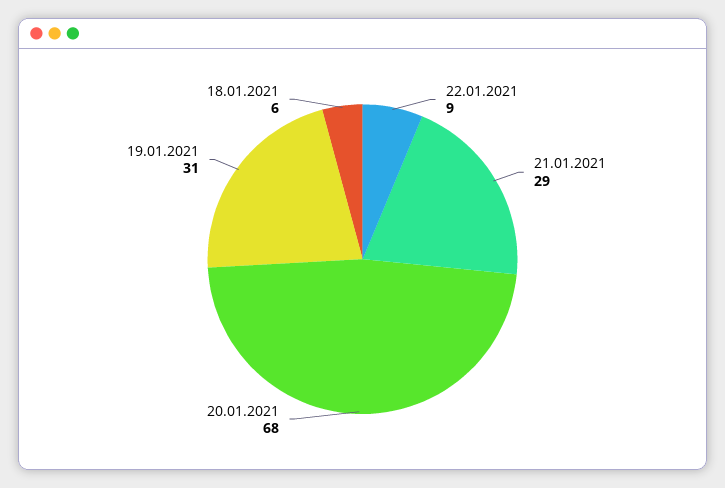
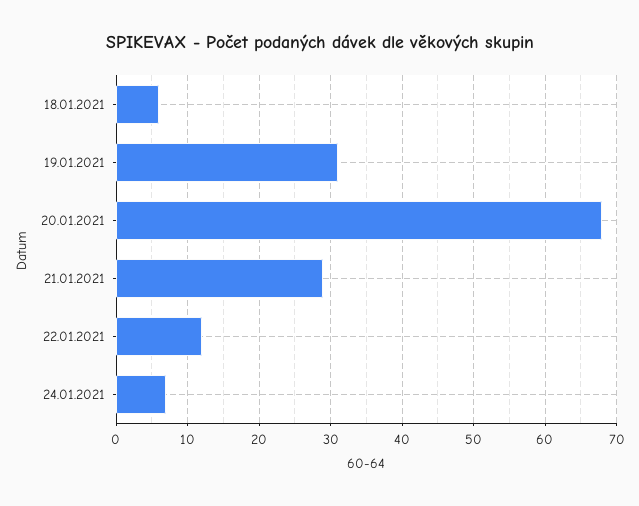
22.01.2021: 9 -> 12
24.01.2021: none -> 7

